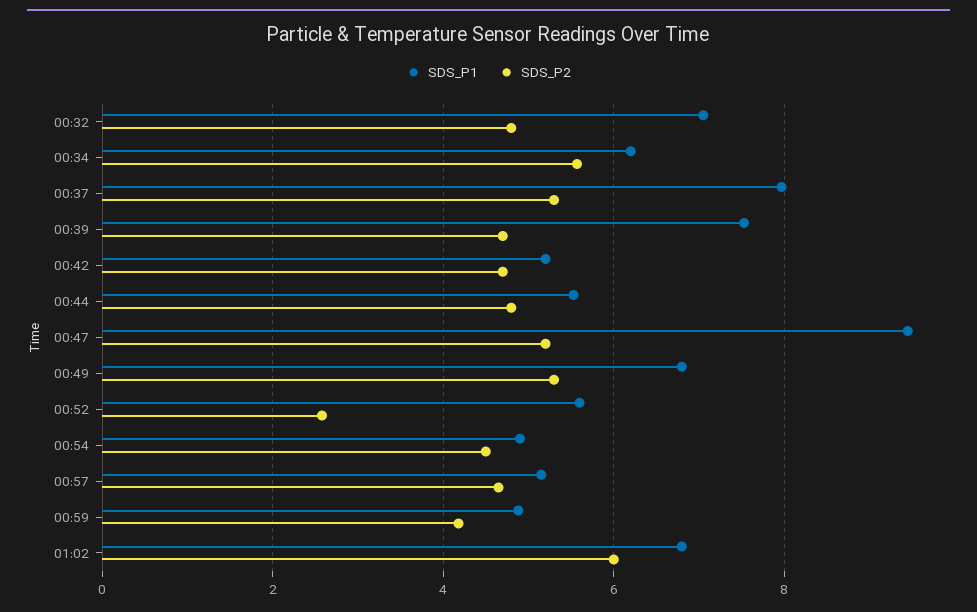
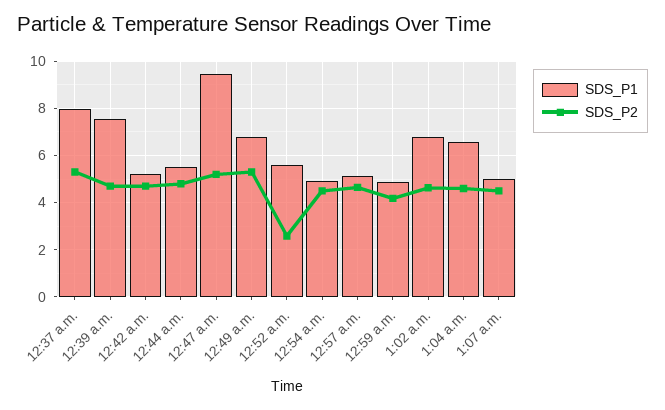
SDS_P1, 00:32: 7 -> none
SDS_P2, 00:32: 4.8 -> none
SDS_P1, 00:34: 6.2 -> none
SDS_P2, 00:34: 5.6 -> none
SDS_P2, 01:02: 6 -> 4.5
SDS_P1, 1:04 a.m.: none -> 6.5
SDS_P2, 1:04 a.m.: none -> 4.5
SDS_P1, 1:07 a.m.: none -> 5
SDS_P2, 1:07 a.m.: none -> 4.5

